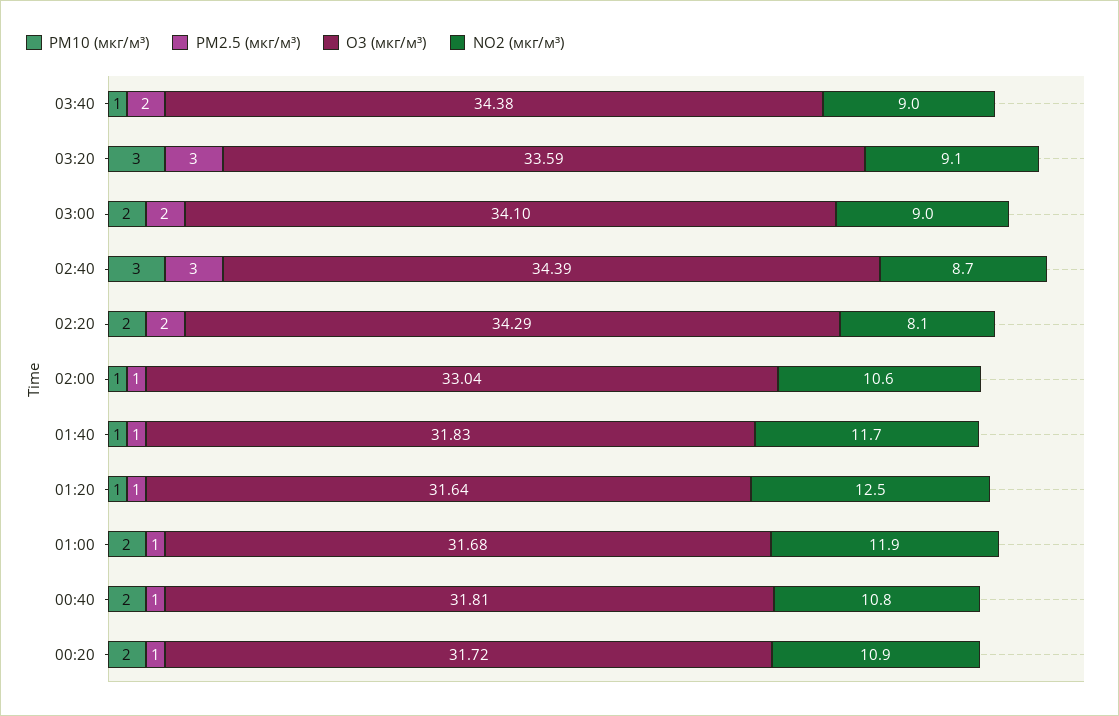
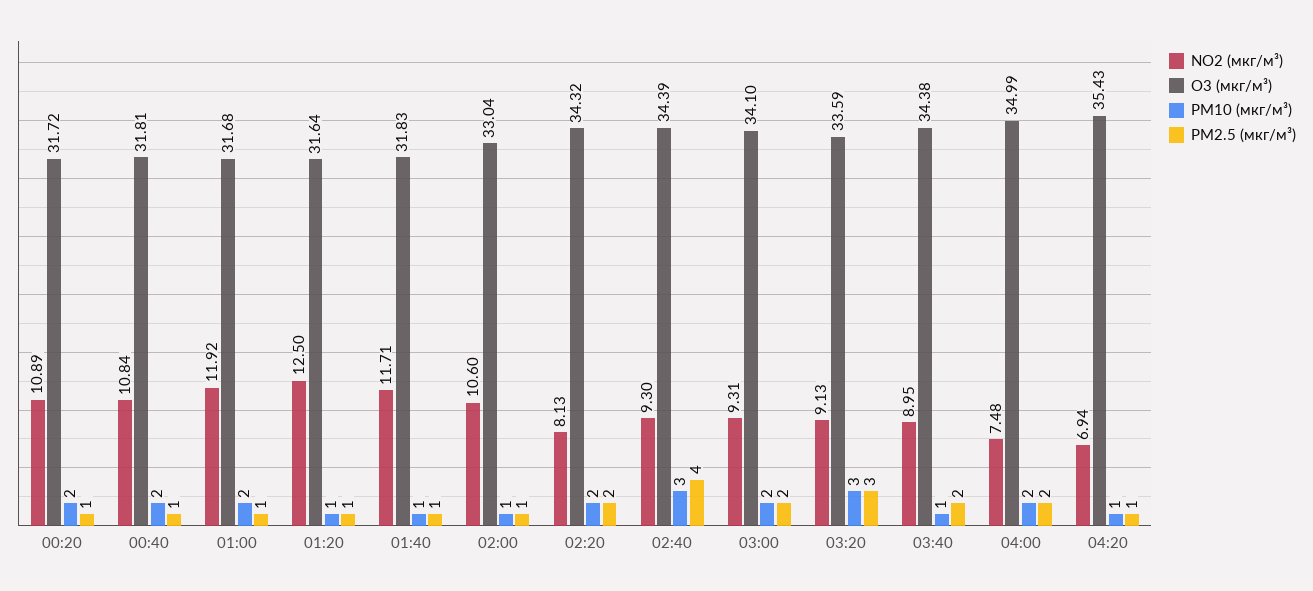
NO2 (мкг/м³), 03:00: 9 -> 9.31
PM2.5 (мкг/м³), 02:40: 3 -> 4
NO2 (мкг/м³), 02:40: 8.7 -> 9.3
O3 (мкг/м³), 02:20: 34.29 -> 34.32
NO2 (мкг/м³), 04:00: none -> 7.48
O3 (мкг/м³), 04:00: none -> 34.99
PM10 (мкг/м³), 04:00: none -> 2
PM2.5 (мкг/м³), 04:00: none -> 2
NO2 (мкг/м³), 04:20: none -> 6.94
O3 (мкг/м³), 04:20: none -> 35.43
PM10 (мкг/м³), 04:20: none -> 1
PM2.5 (мкг/м³), 04:20: none -> 1

